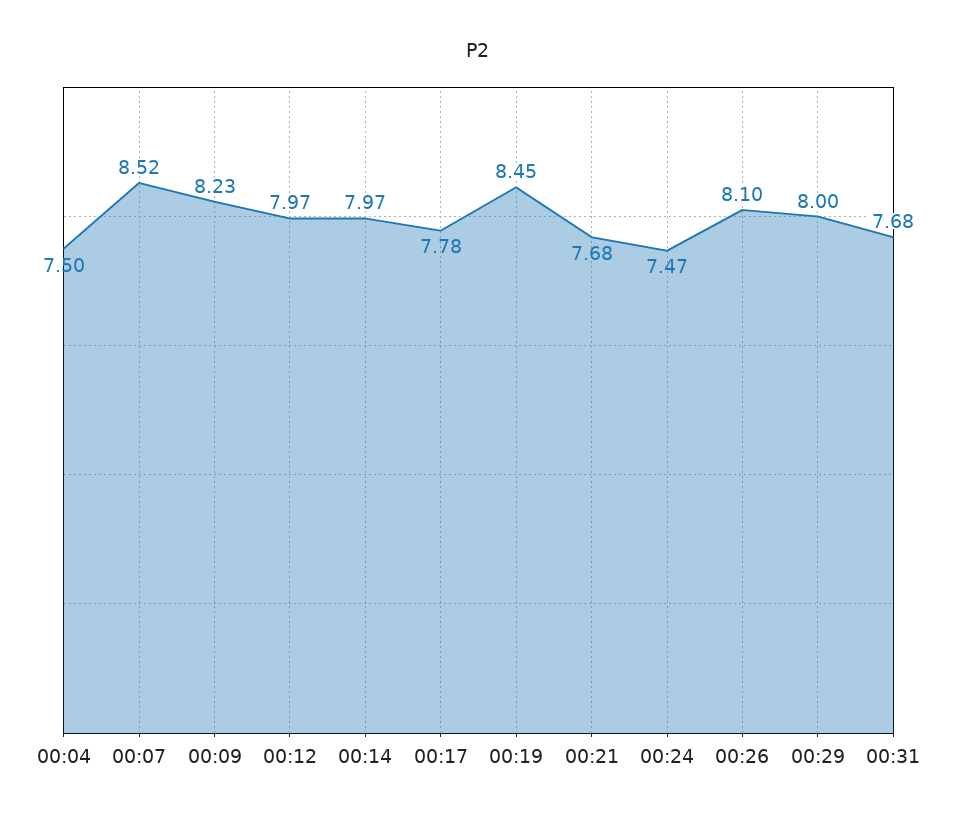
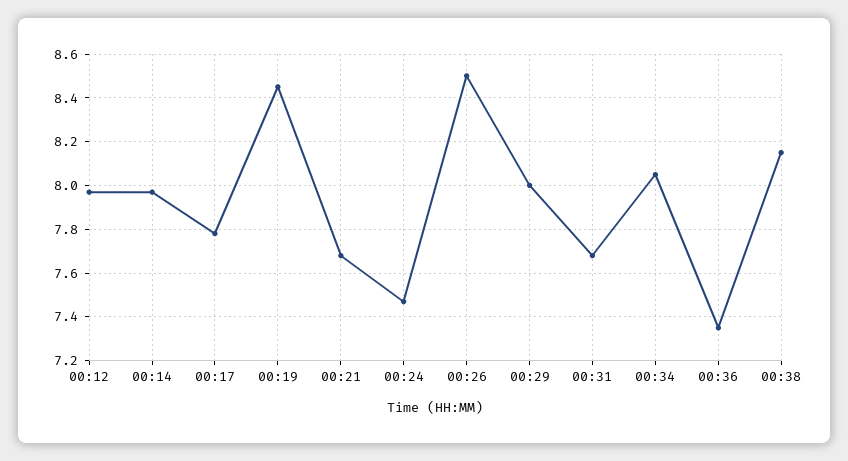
00:04: 7.5 -> none
00:07: 8.52 -> none
00:09: 8.23 -> none
00:26: 8.1 -> 8.5
00:34: none -> 8.05
00:36: none -> 7.35
00:38: none -> 8.15

